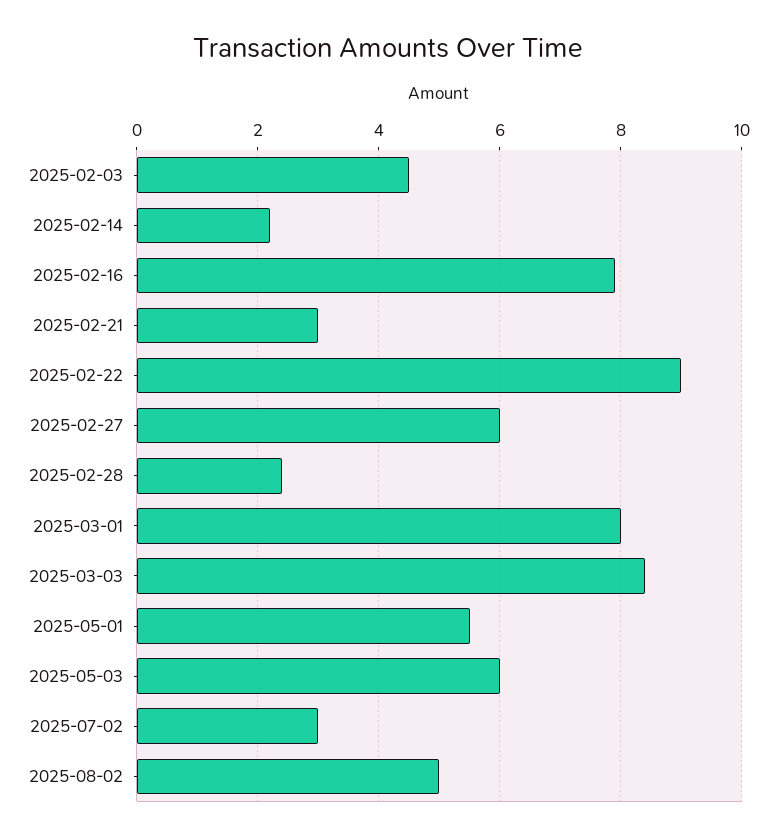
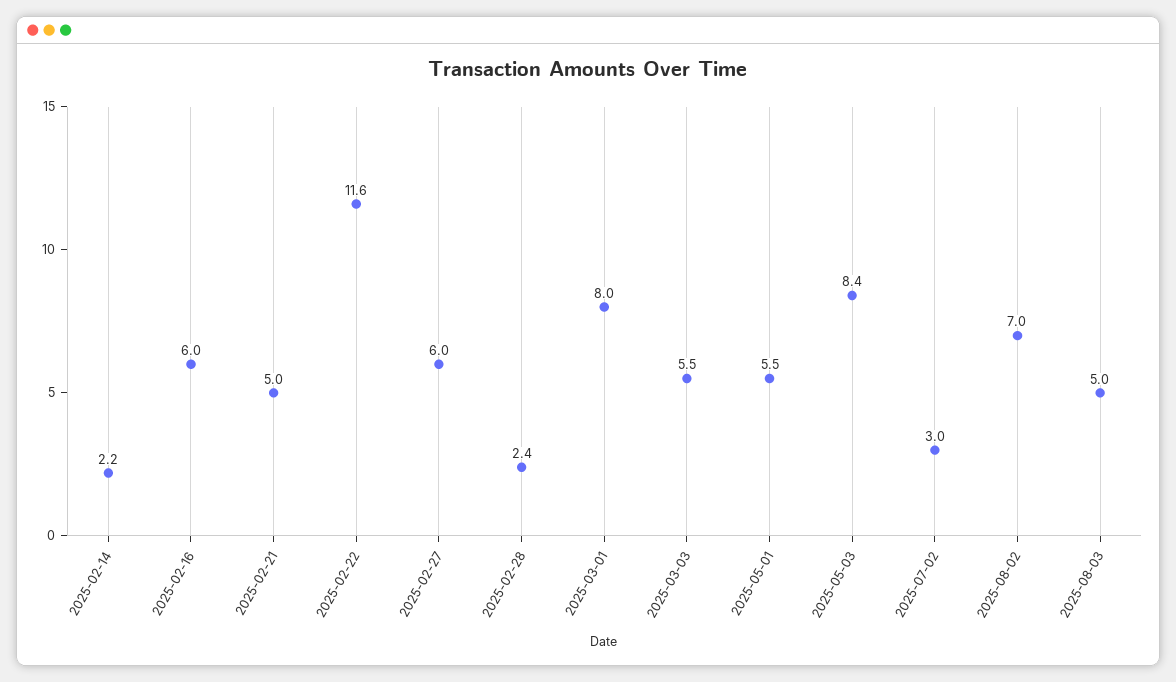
2025-02-03: 4.5 -> none
2025-02-16: 8 -> 6
2025-02-21: 3 -> 5
2025-02-22: 9 -> 11.6
2025-03-03: 8.5 -> 5.5
2025-05-03: 6 -> 8.4
2025-08-02: 5 -> 7
2025-08-03: none -> 5

